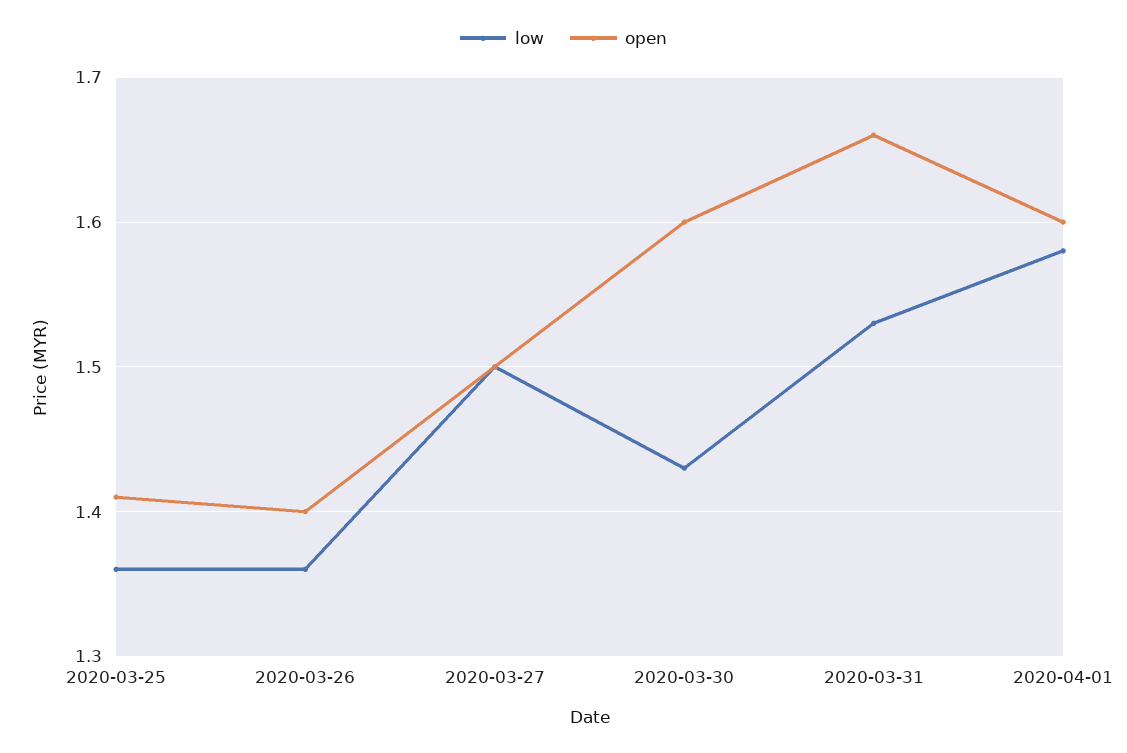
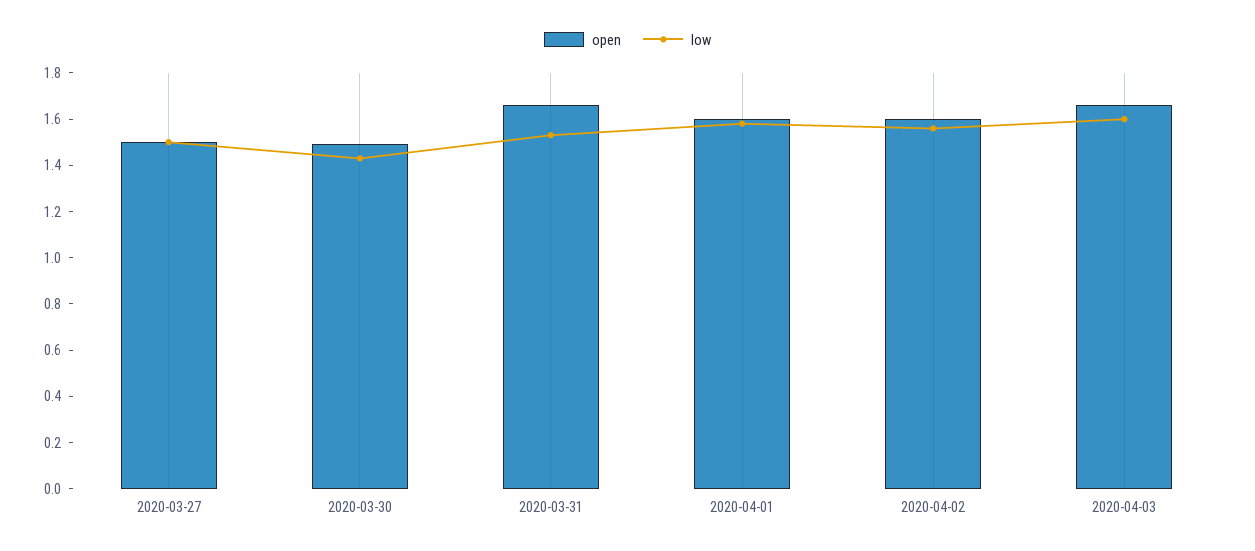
low, 2020-03-25: 1.36 -> none
open, 2020-03-25: 1.41 -> none
low, 2020-03-26: 1.36 -> none
open, 2020-03-26: 1.4 -> none
open, 2020-03-30: 1.6 -> 1.5
open, 2020-04-02: none -> 1.6
low, 2020-04-02: none -> 1.55
open, 2020-04-03: none -> 1.65
low, 2020-04-03: none -> 1.6

